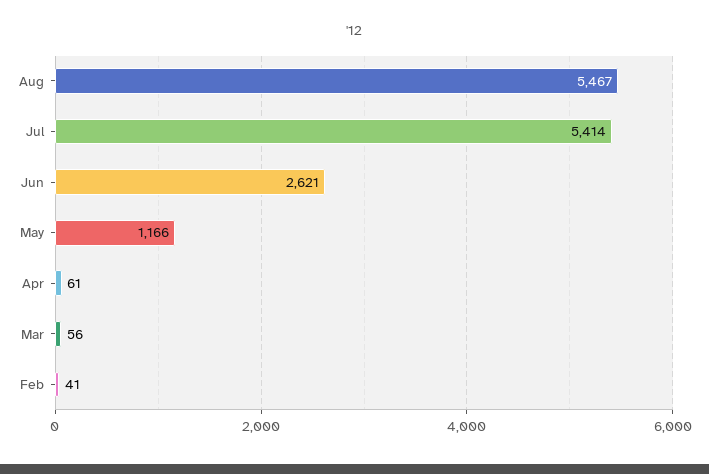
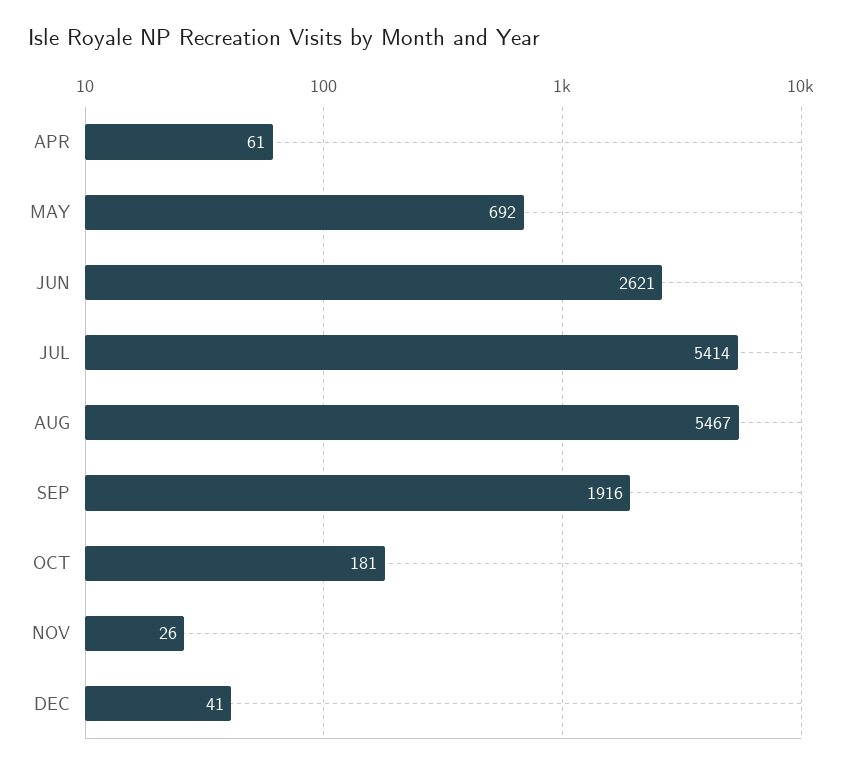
May: 1166 -> 692
Mar: 56 -> none
Feb: 41 -> none
SEP: none -> 1916
OCT: none -> 181
NOV: none -> 26
DEC: none -> 41

